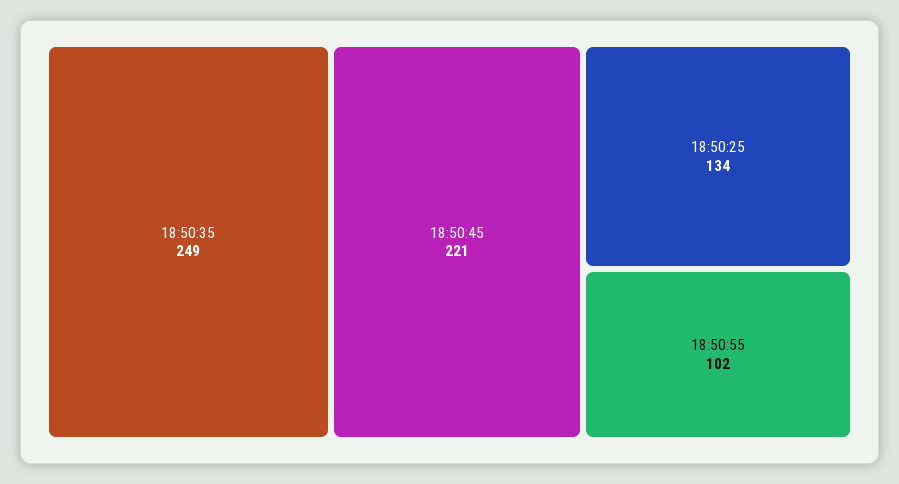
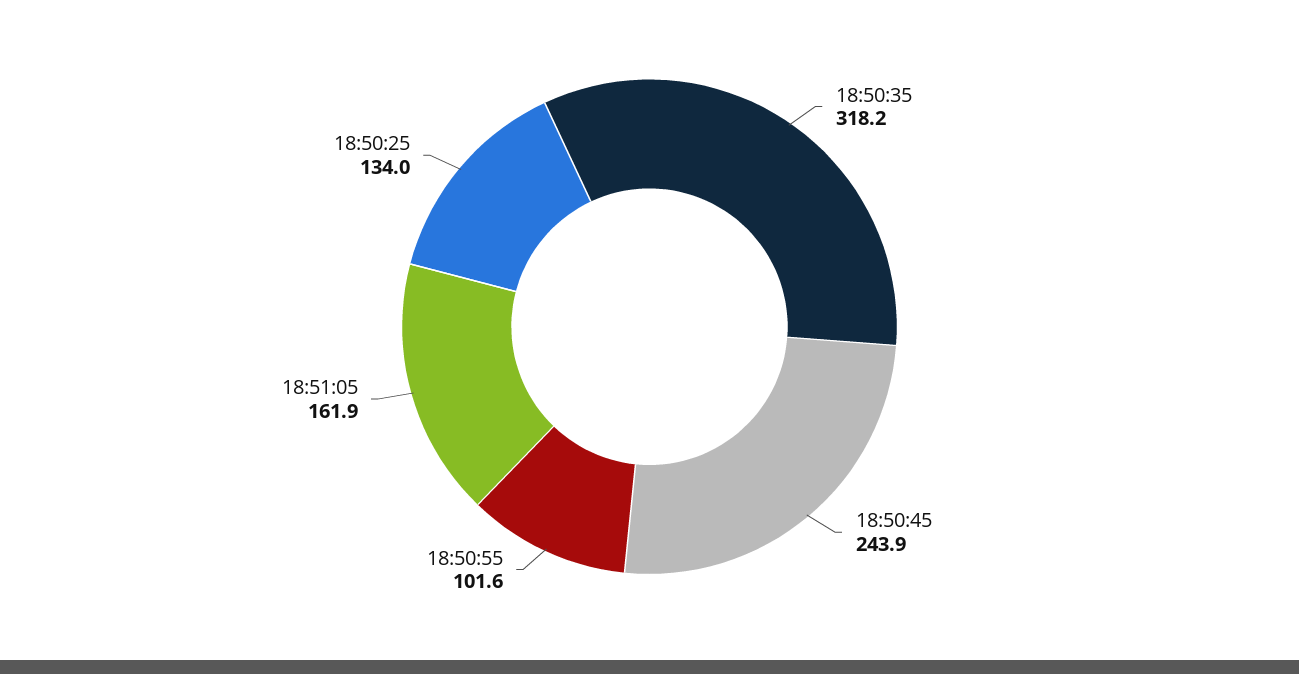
18:50:35: 249 -> 318.2
18:50:45: 221 -> 243.9
18:51:05: none -> 161.9

